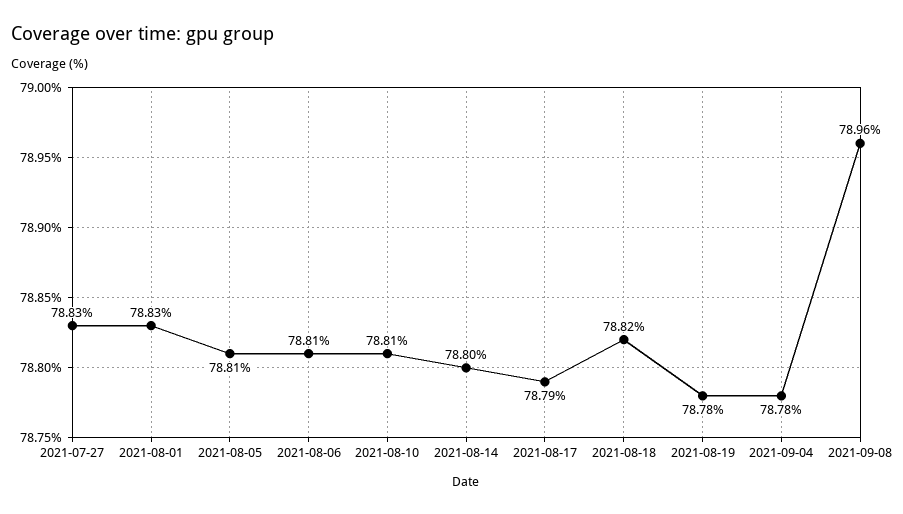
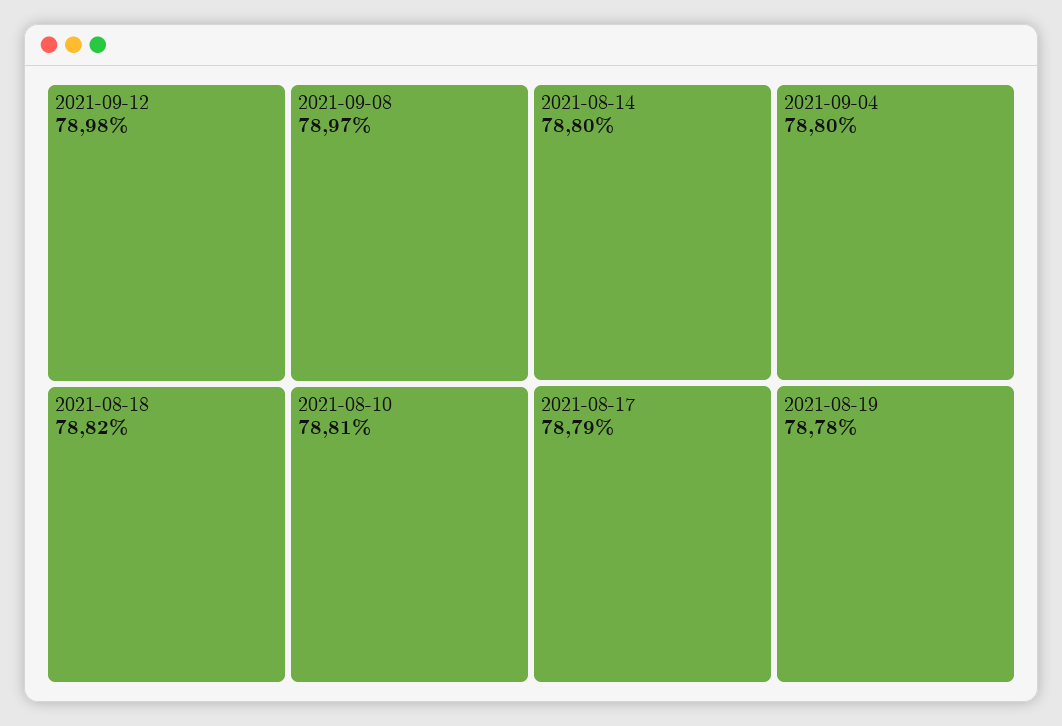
2021-07-27: 78.83 -> none
2021-08-01: 78.83 -> none
2021-08-05: 78.81 -> none
2021-08-06: 78.81 -> none
2021-09-04: 78.78 -> 78.8
2021-09-08: 78.96 -> 78.97
2021-09-12: none -> 78.98

